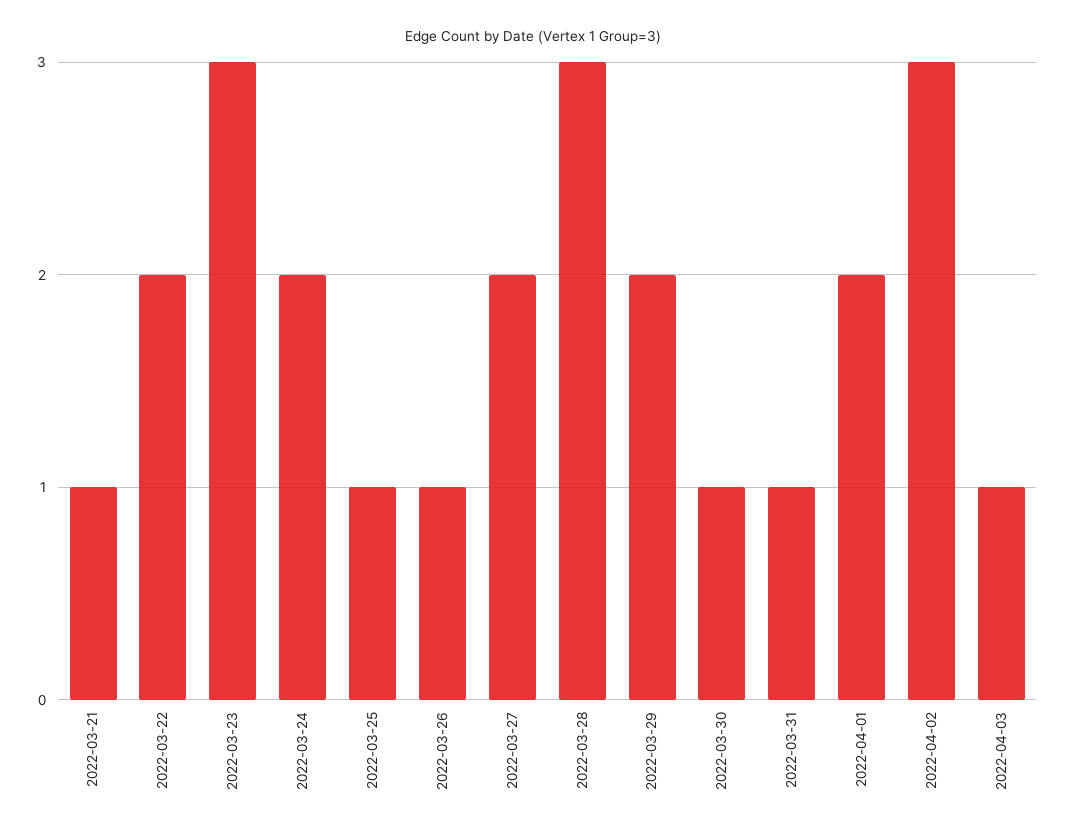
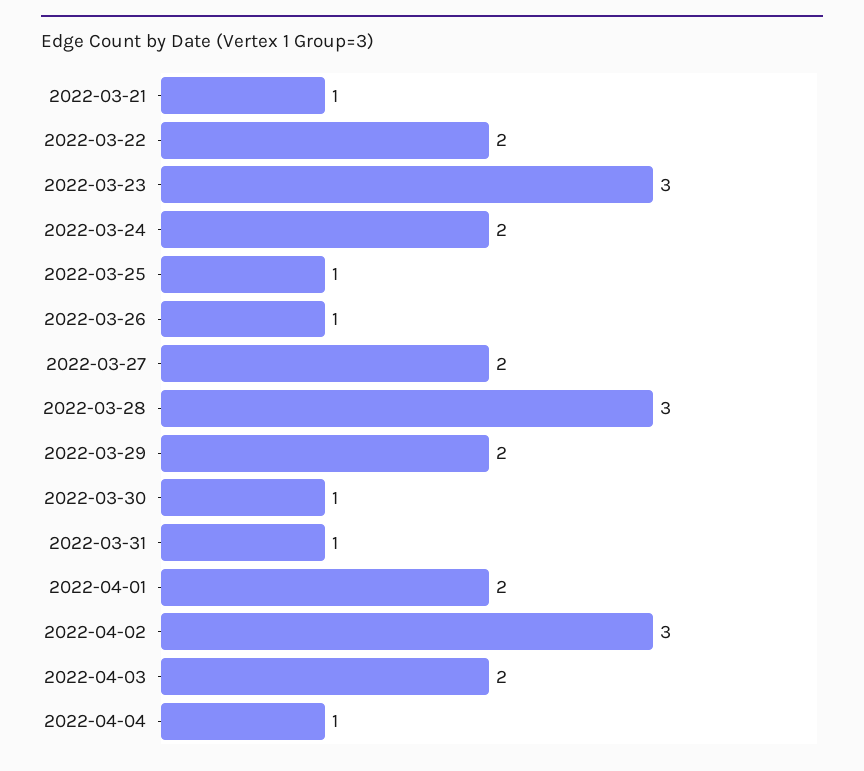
2022-04-03: 1 -> 2
2022-04-04: none -> 1

